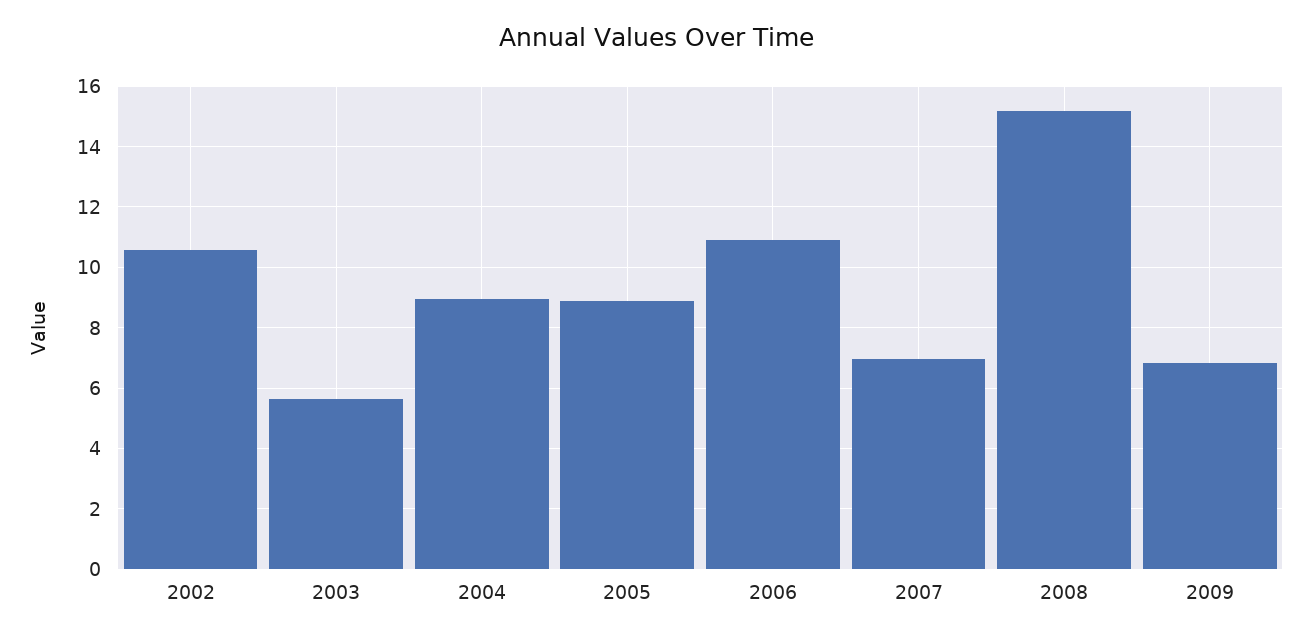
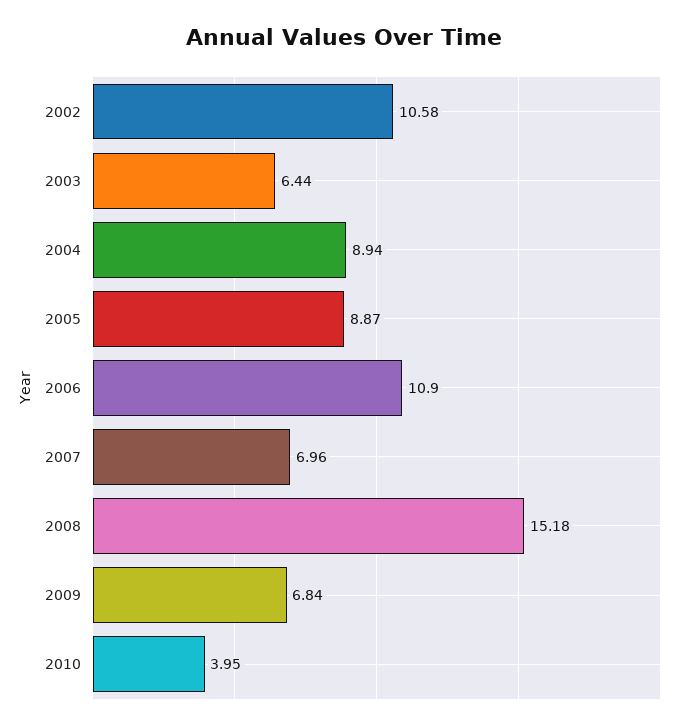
2003: 5.6 -> 6.44
2010: none -> 3.95

